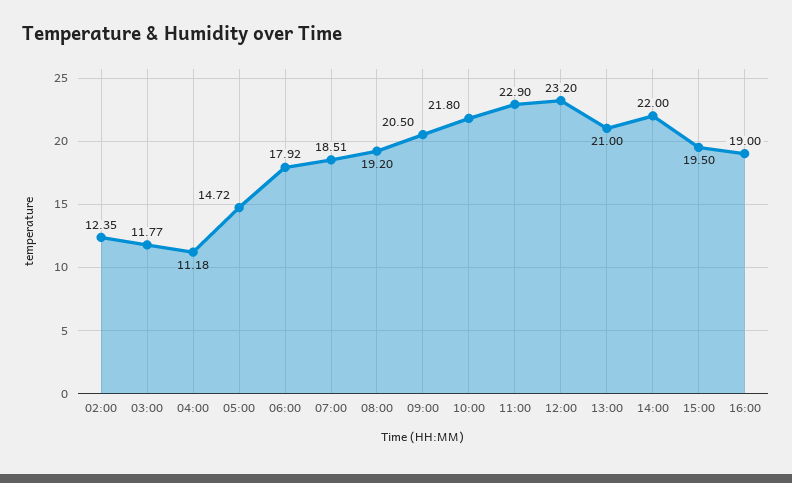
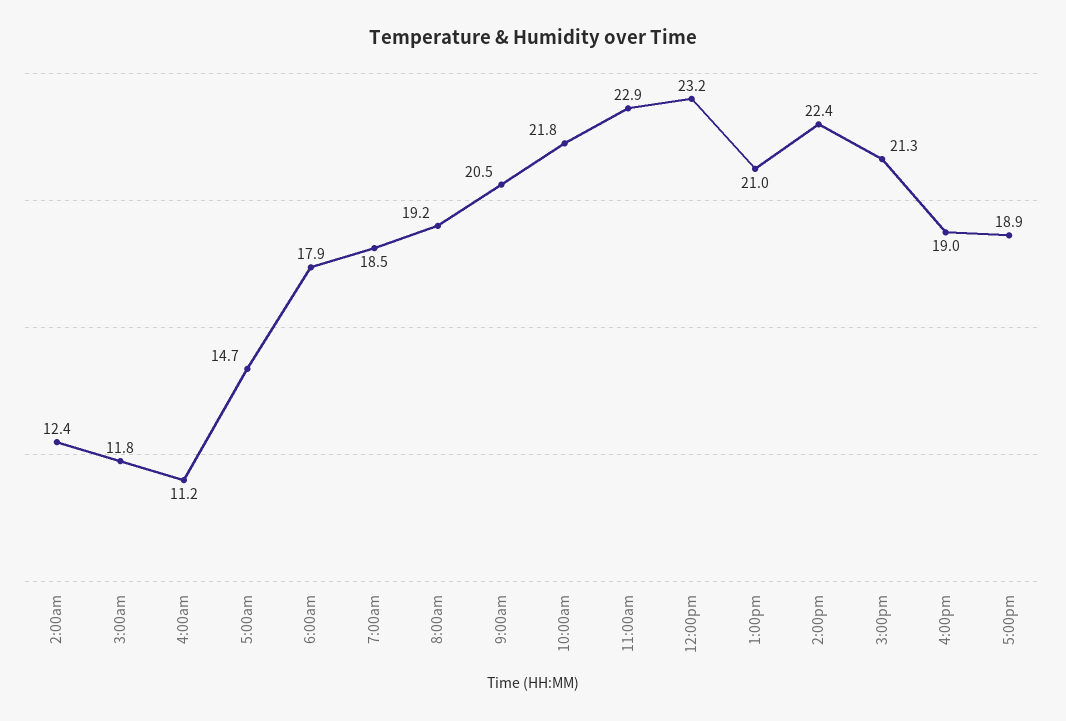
14:00: 22 -> 22.4
15:00: 19.5 -> 21.3
5:00pm: none -> 18.9

